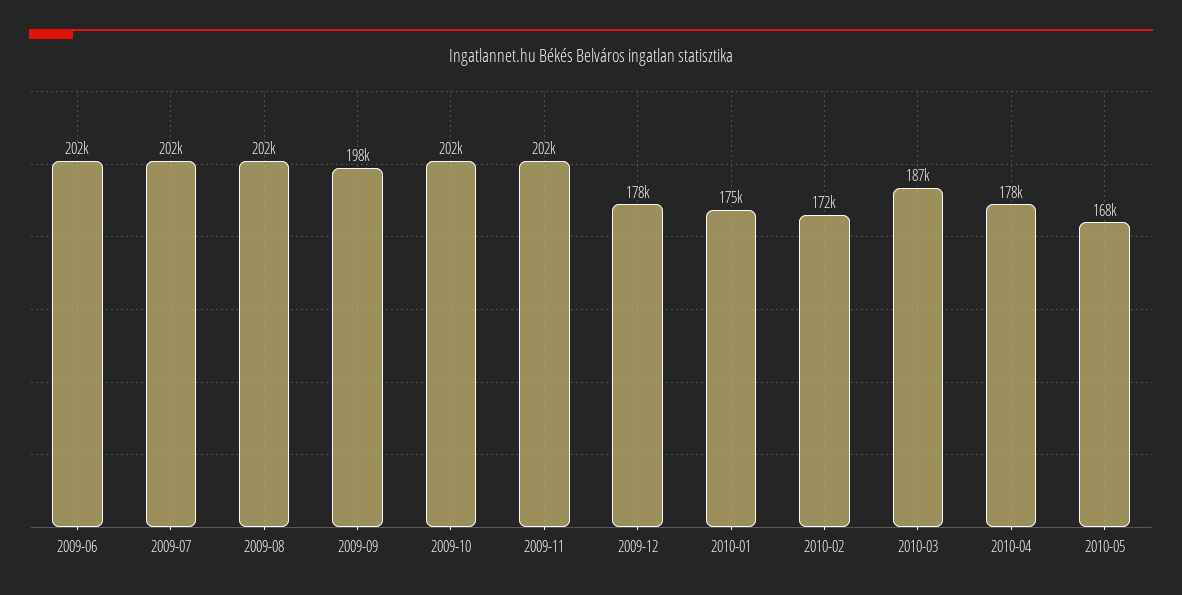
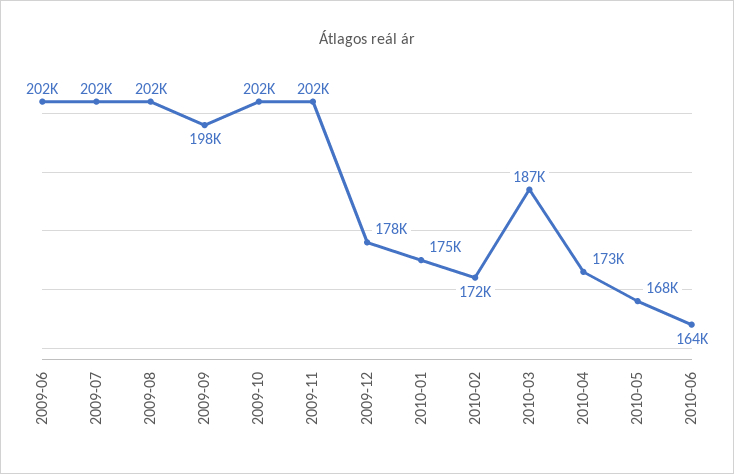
2010-04: 178000 -> 173000
2010-06: none -> 164000

